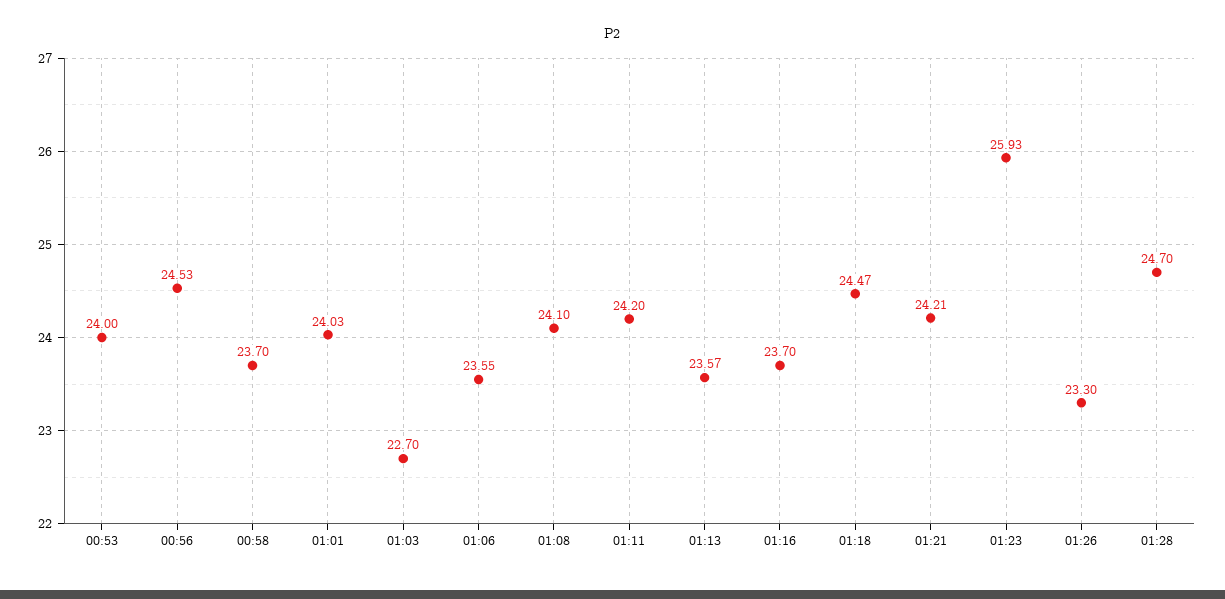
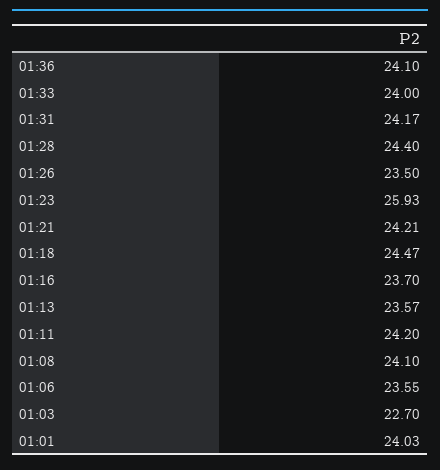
00:53: 24 -> none
00:56: 24.53 -> none
00:58: 23.7 -> none
01:26: 23.3 -> 23.5
01:28: 24.7 -> 24.4
01:36: none -> 24.1
01:33: none -> 24
01:31: none -> 24.17

